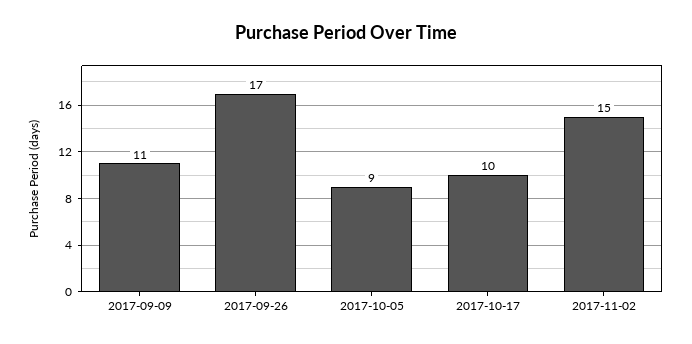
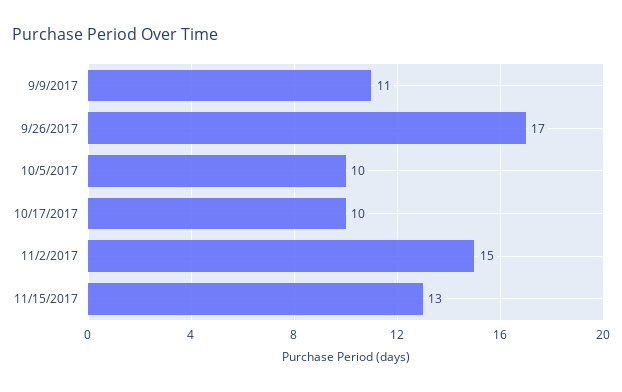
2017-10-05: 9 -> 10
11/15/2017: none -> 13

